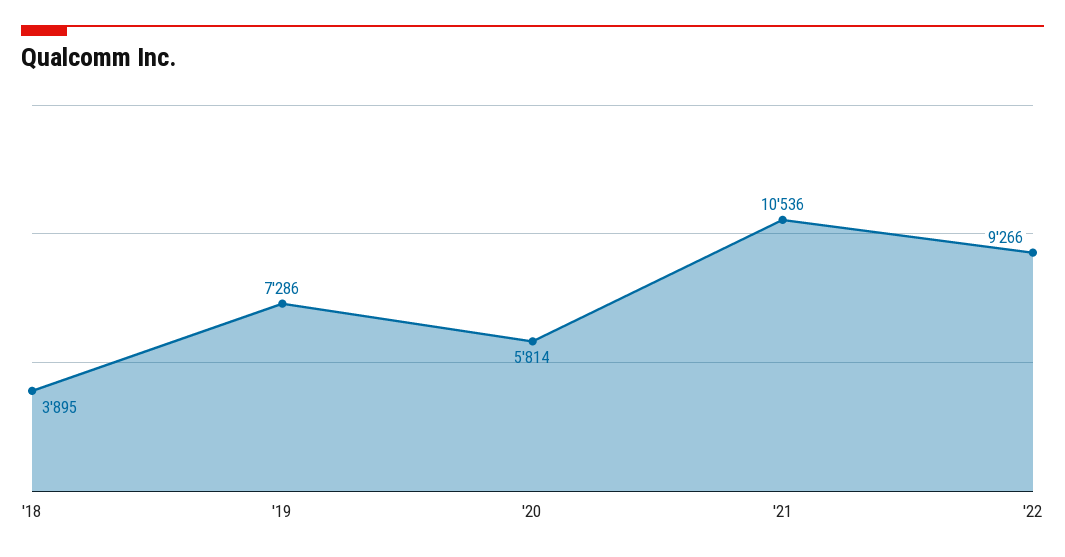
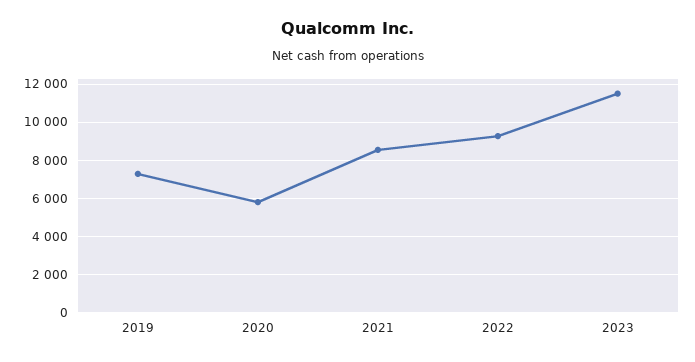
'18: 3895 -> none
'21: 10536 -> 8500
2023: none -> 11500

